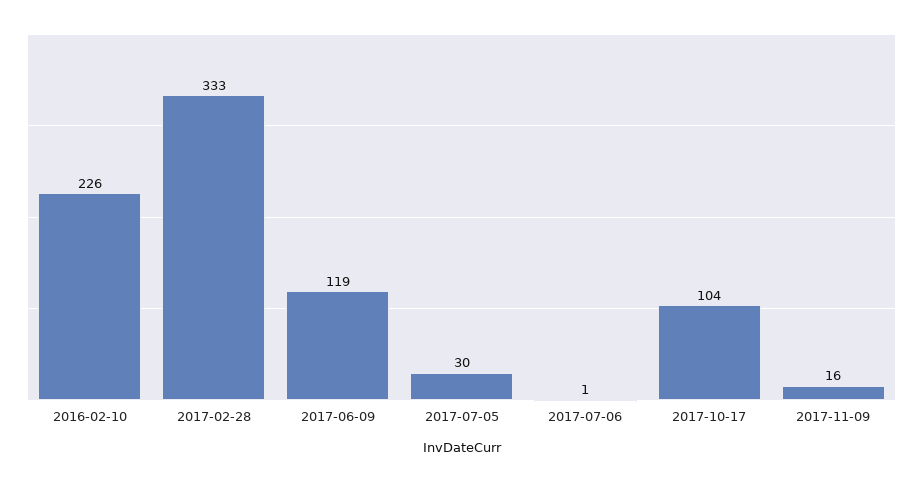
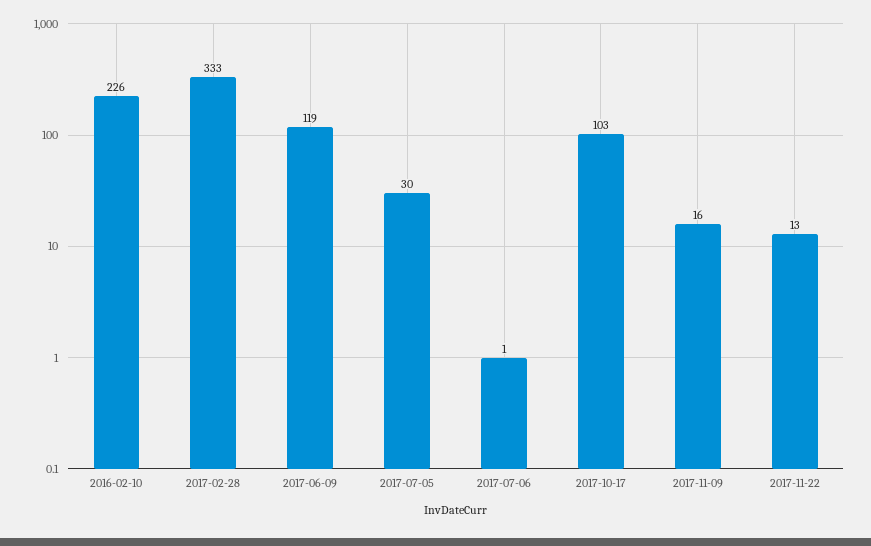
2017-10-17: 104 -> 103
2017-11-22: none -> 13

